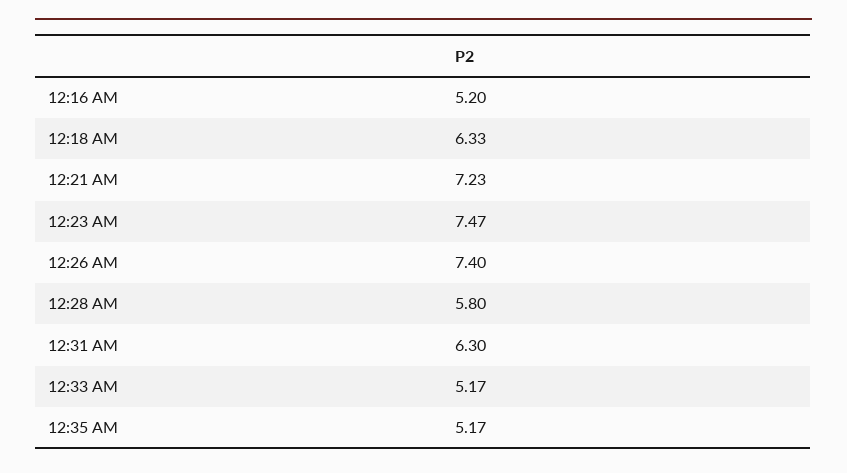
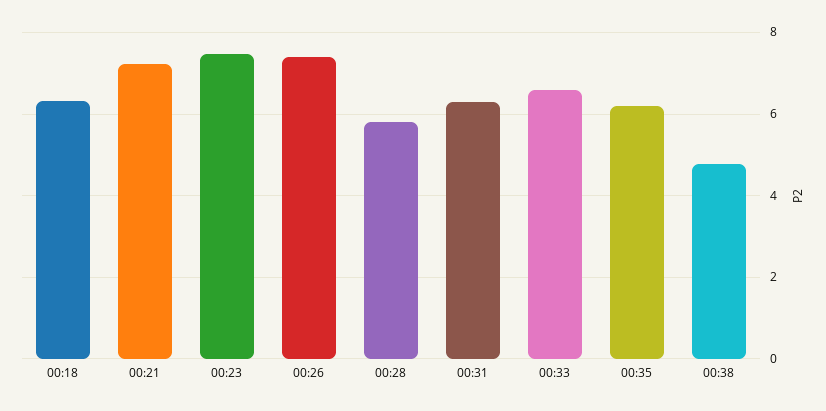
12:16 AM: 5.2 -> none
12:33 AM: 5.17 -> 6.6
12:35 AM: 5.17 -> 6.2
00:38: none -> 4.8

